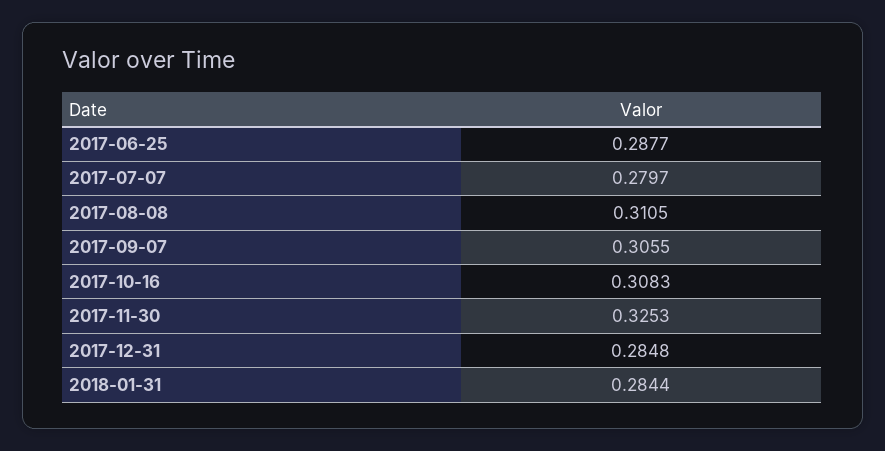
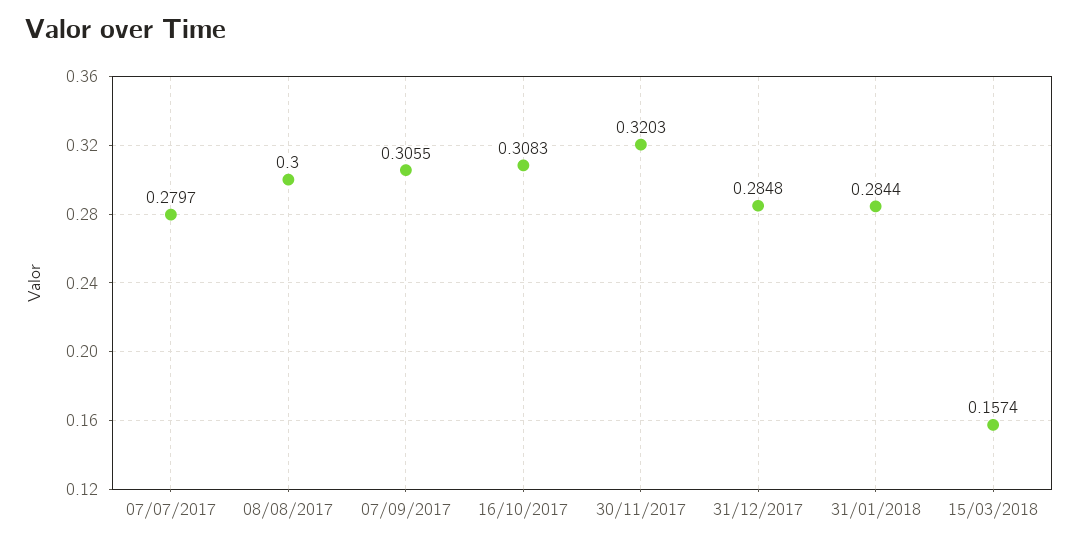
2017-06-25: 0.2877 -> none
2017-08-08: 0.3105 -> 0.3
2017-11-30: 0.3253 -> 0.3203
15/03/2018: none -> 0.1574

